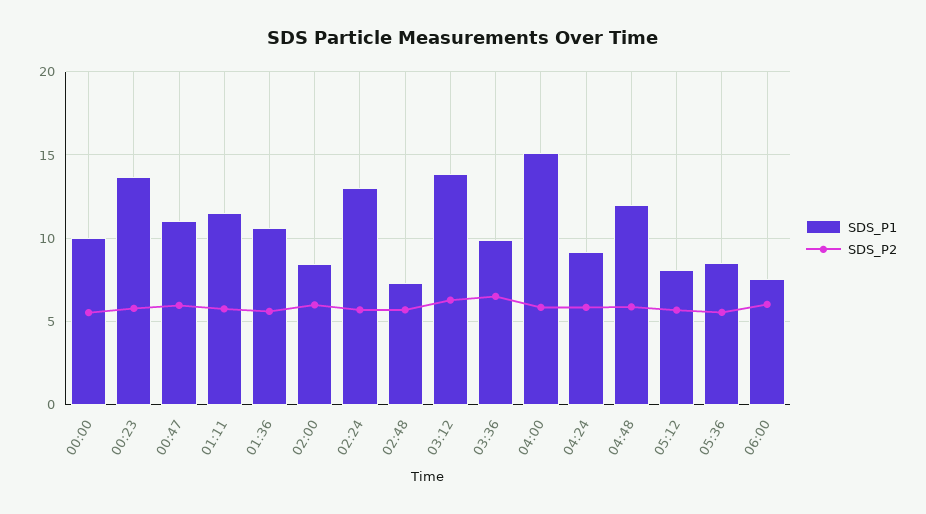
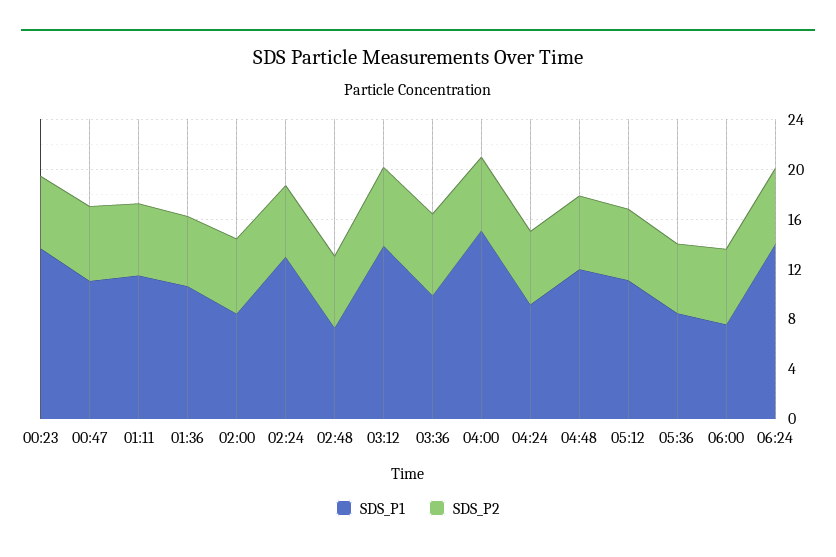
SDS_P1, 00:00: 10 -> none
SDS_P2, 00:00: 5.5 -> none
SDS_P1, 05:12: 8 -> 11
SDS_P1, 06:24: none -> 14
SDS_P2, 06:24: none -> 6

